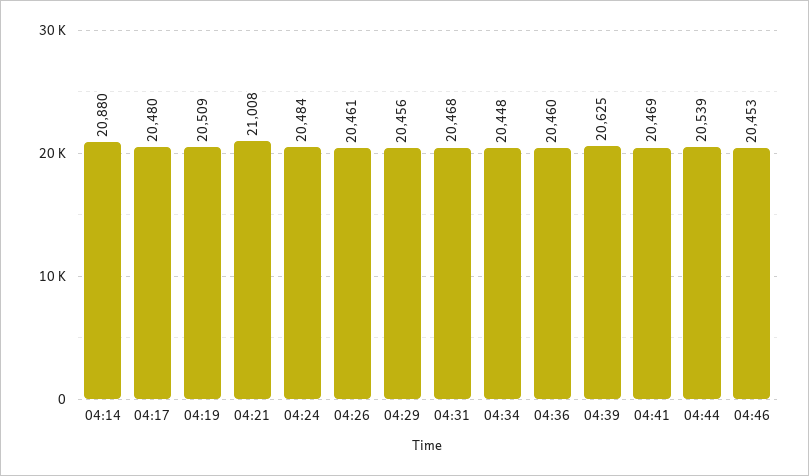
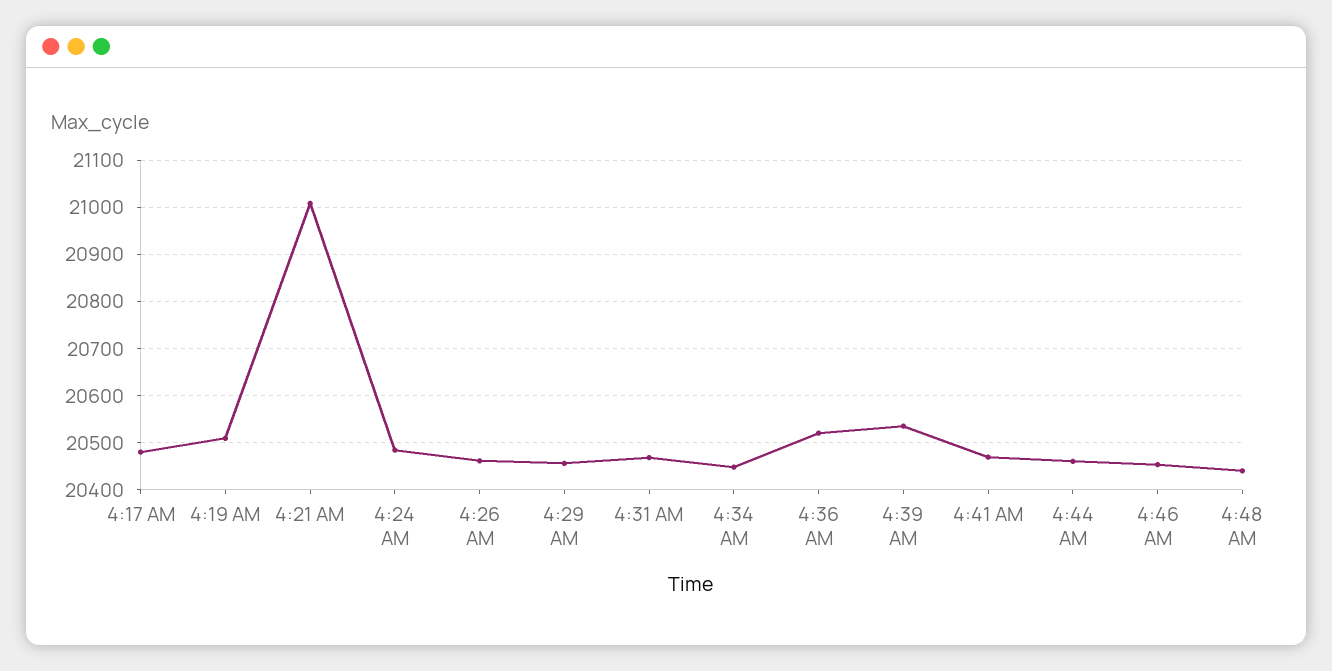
04:14: 20880 -> none
04:36: 20460 -> 20520
04:39: 20625 -> 20540
04:44: 20539 -> 20460
4:48 AM: none -> 20440

